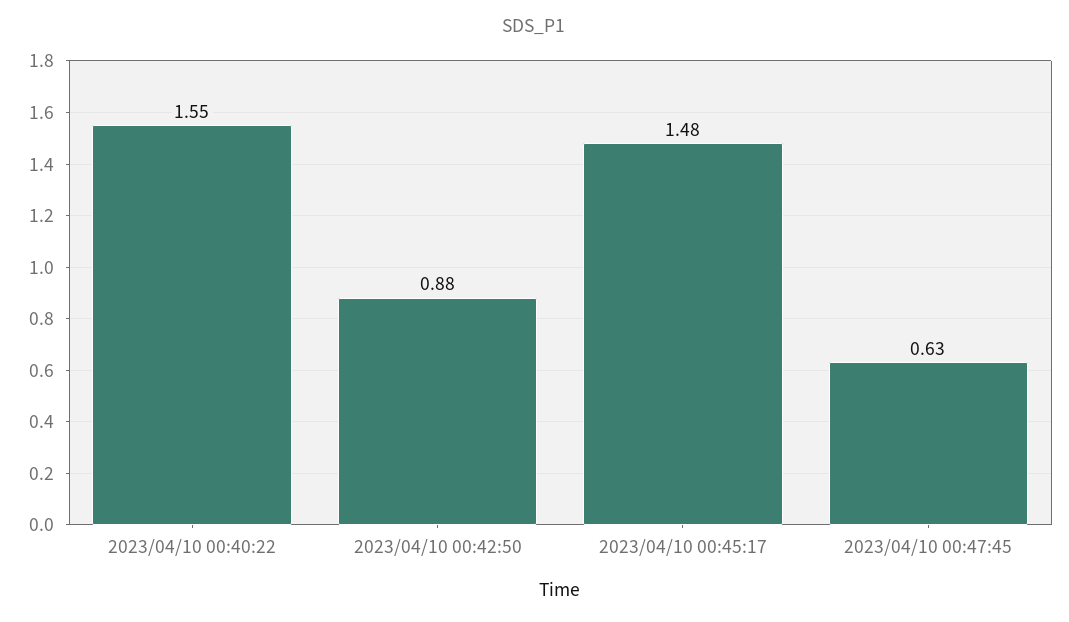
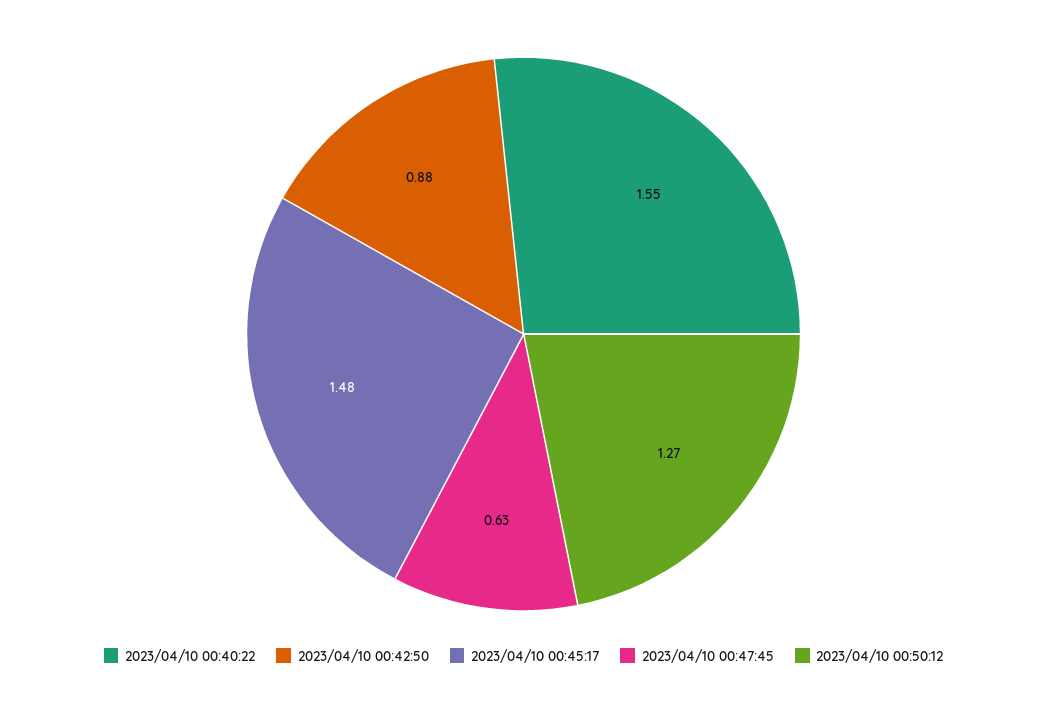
2023/04/10 00:50:12: none -> 1.27

